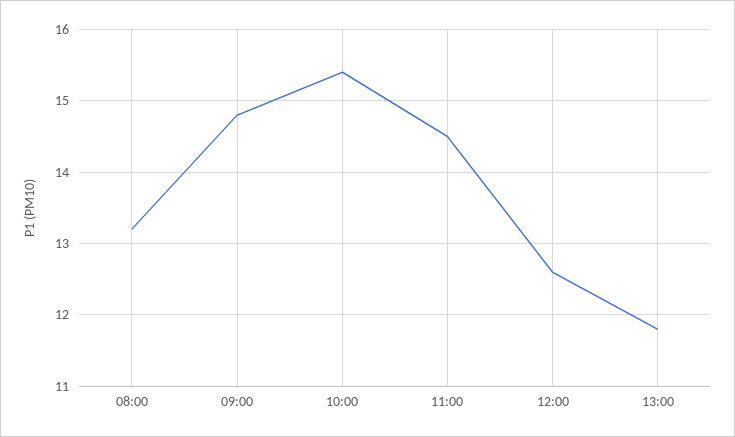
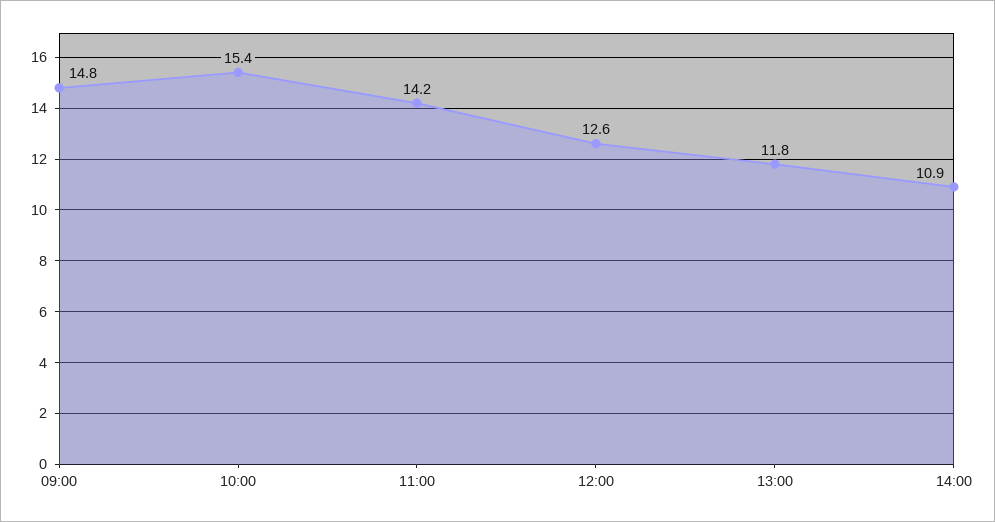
08:00: 13.2 -> none
11:00: 14.5 -> 14.2
14:00: none -> 10.9

